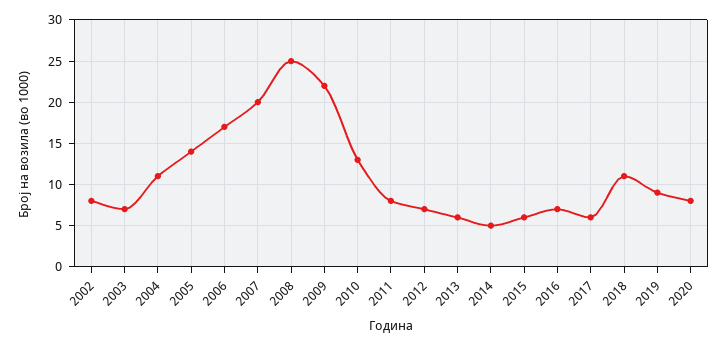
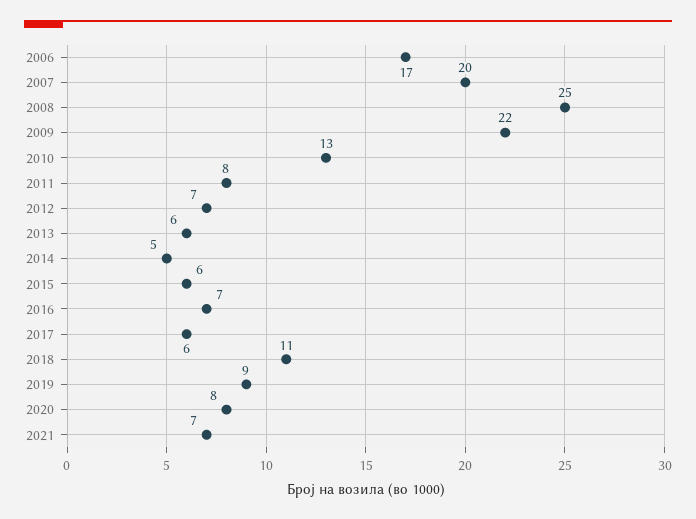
2002: 8 -> none
2003: 7 -> none
2004: 11 -> none
2005: 14 -> none
2021: none -> 7

